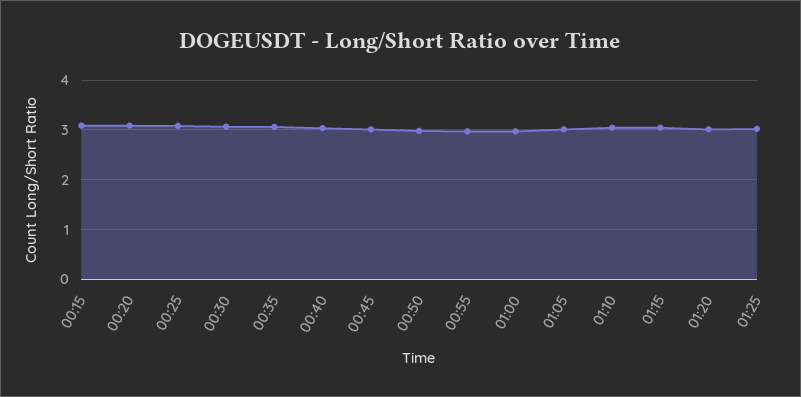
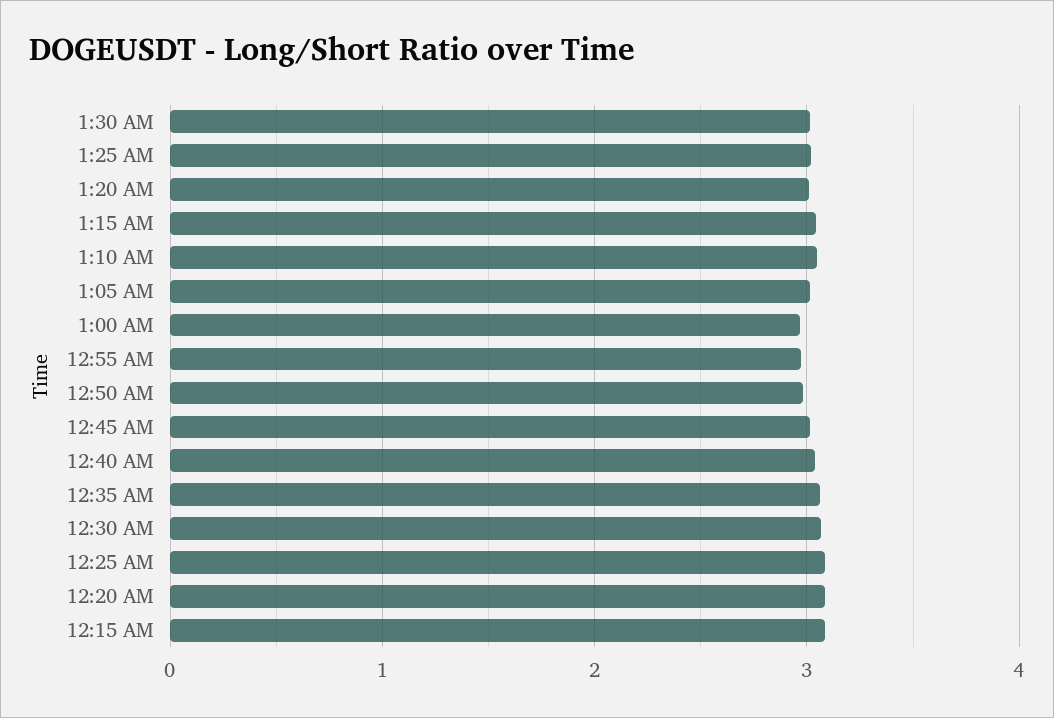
1:30 AM: none -> 3

